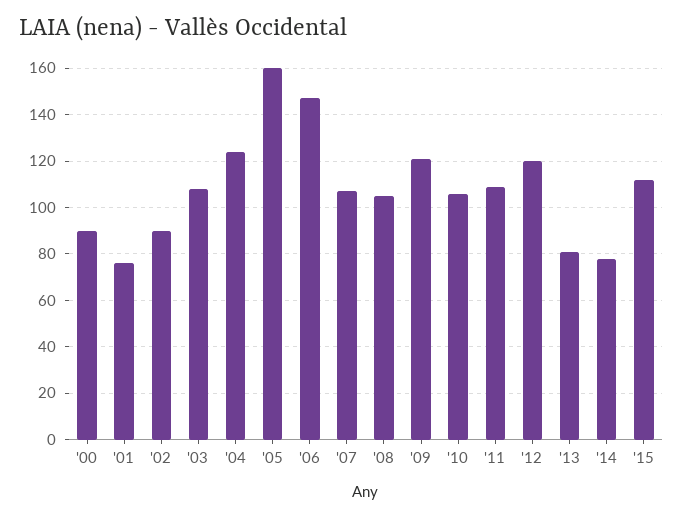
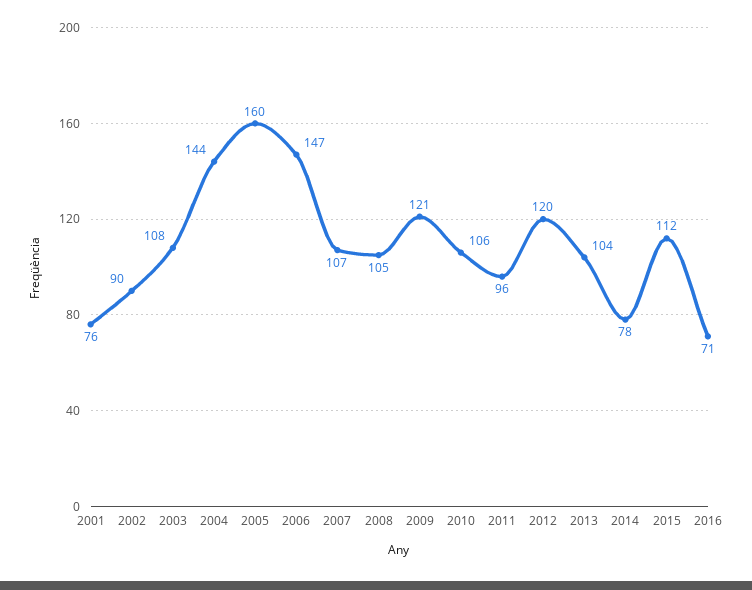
'00: 90 -> none
'04: 125 -> 144
'11: 110 -> 96
'13: 80 -> 104
2016: none -> 71

